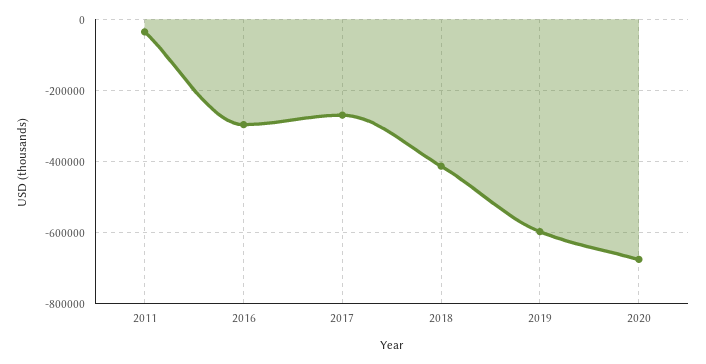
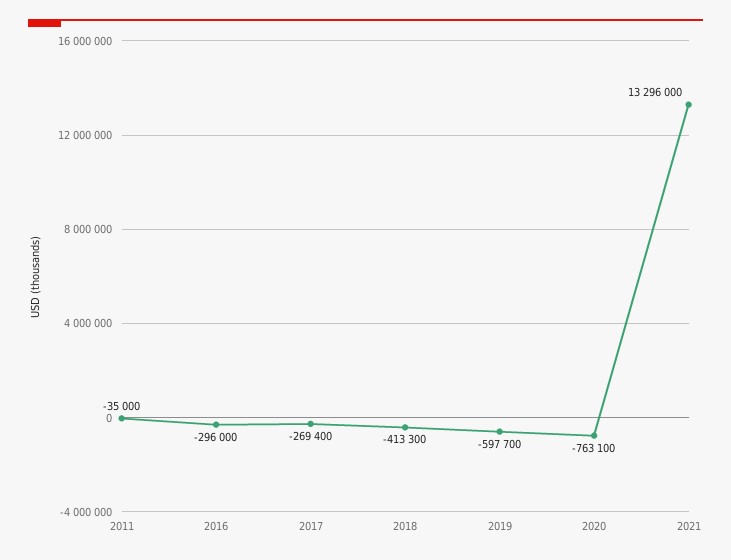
2020: -680000 -> -763100
2021: none -> 13296000

